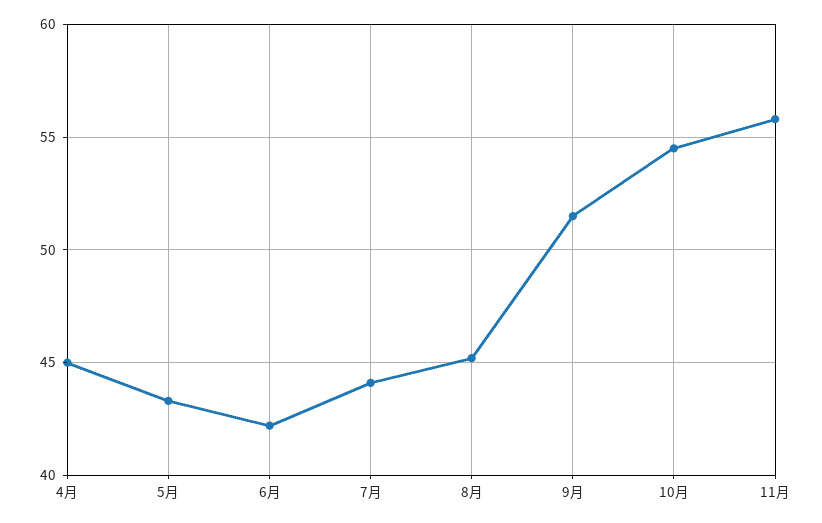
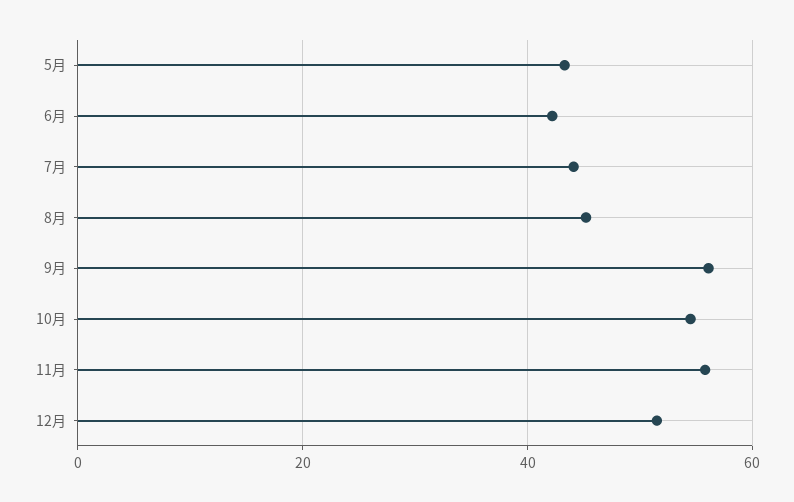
4月: 45 -> none
9月: 51.5 -> 56
12月: none -> 52

